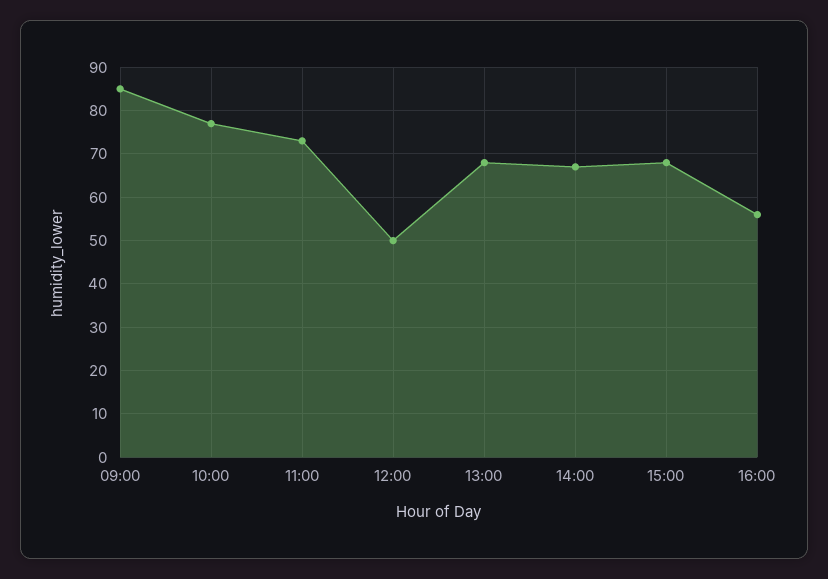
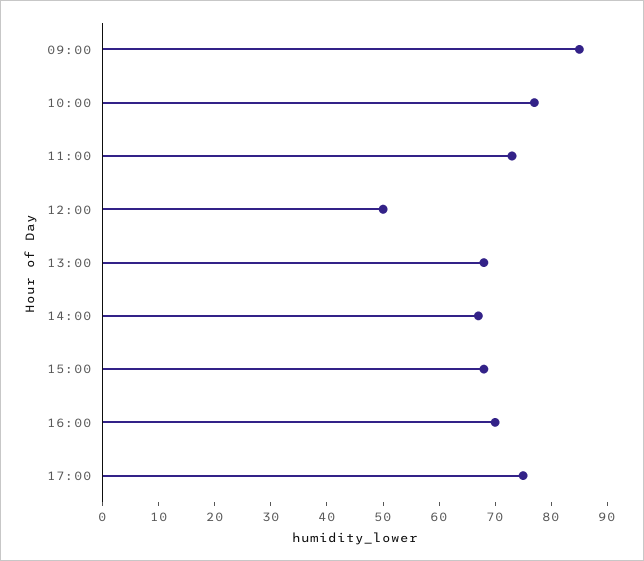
16:00: 55 -> 70
17:00: none -> 75

